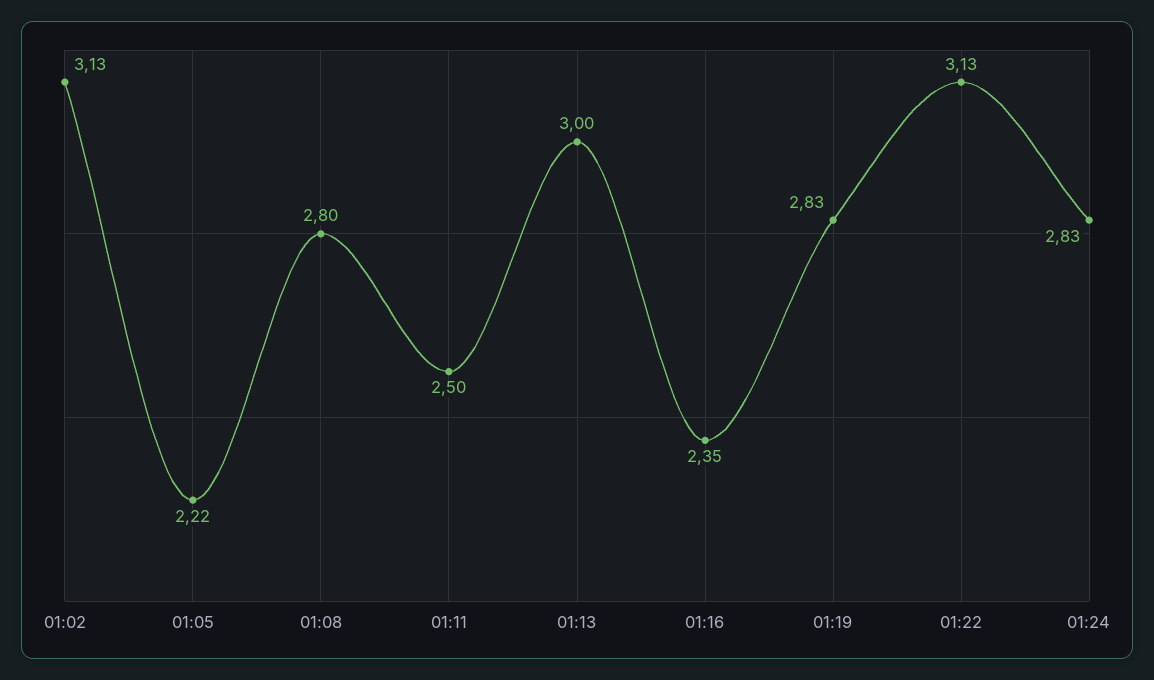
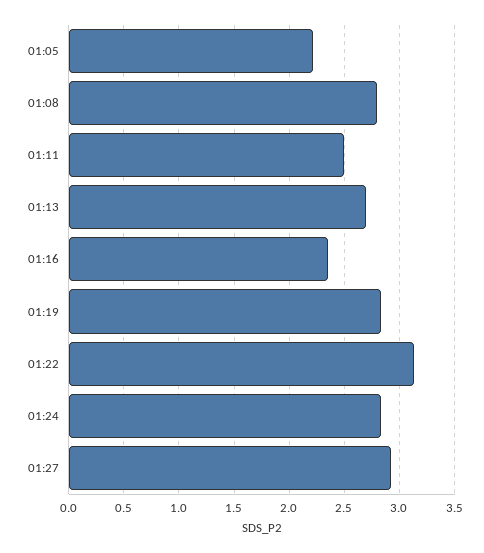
01:02: 3.13 -> none
01:13: 3 -> 2.7
01:27: none -> 2.9

